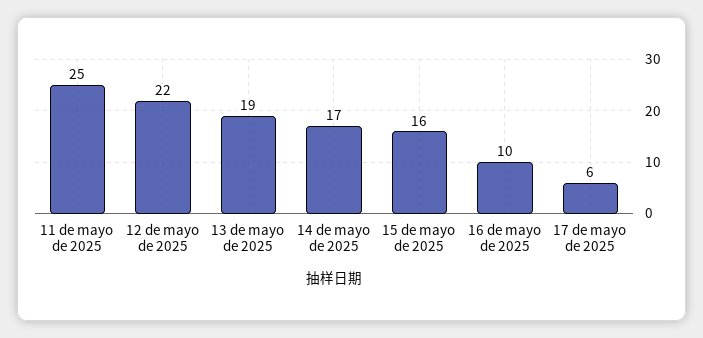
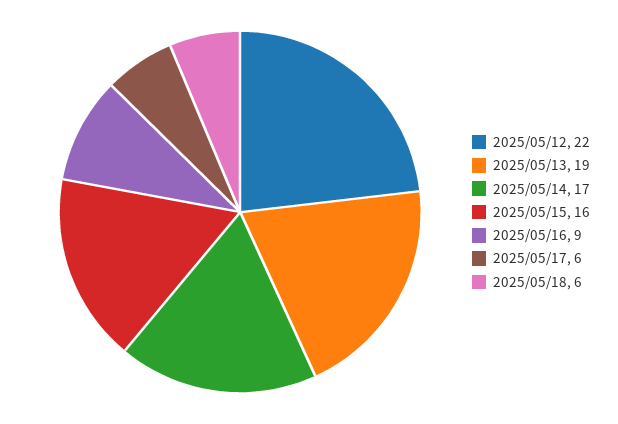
11 de mayo de 2025: 25 -> none
16 de mayo de 2025: 10 -> 9
2025/05/18: none -> 6

